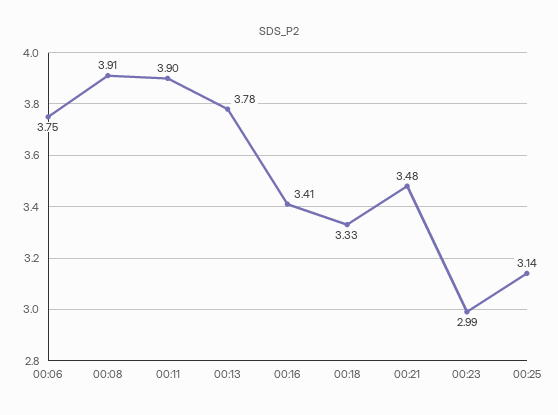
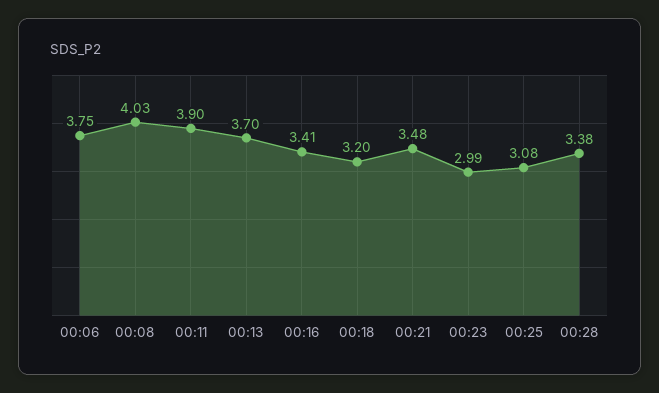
00:08: 3.91 -> 4.03
00:13: 3.78 -> 3.7
00:18: 3.33 -> 3.2
00:25: 3.14 -> 3.08
00:28: none -> 3.38

